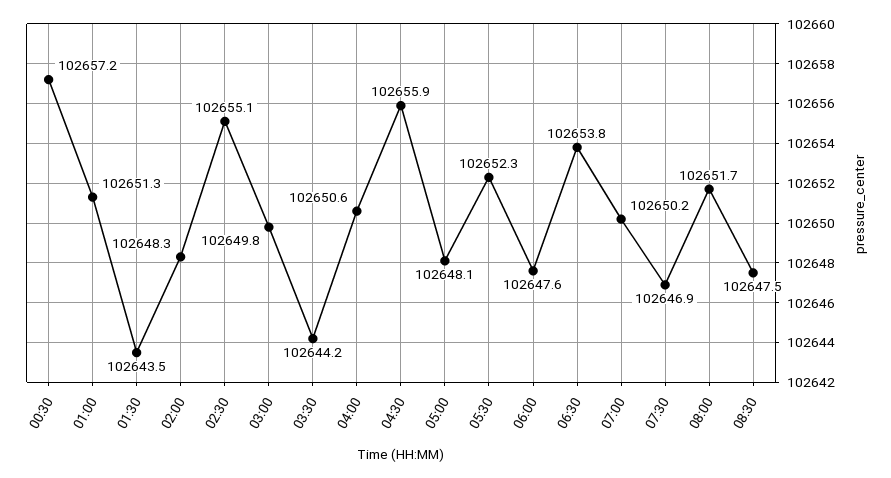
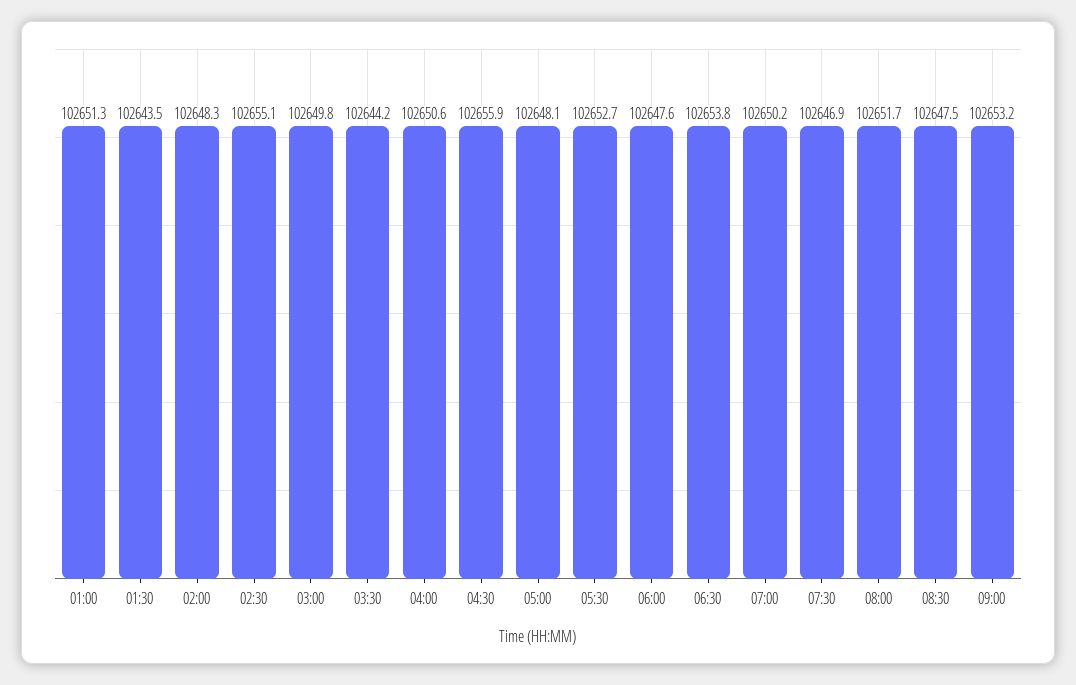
00:30: 102657.2 -> none
05:30: 102652.3 -> 102652.7
09:00: none -> 102653.2

